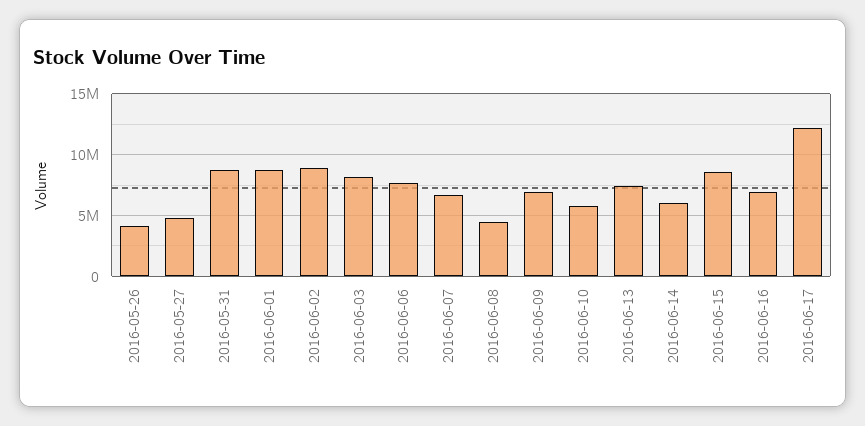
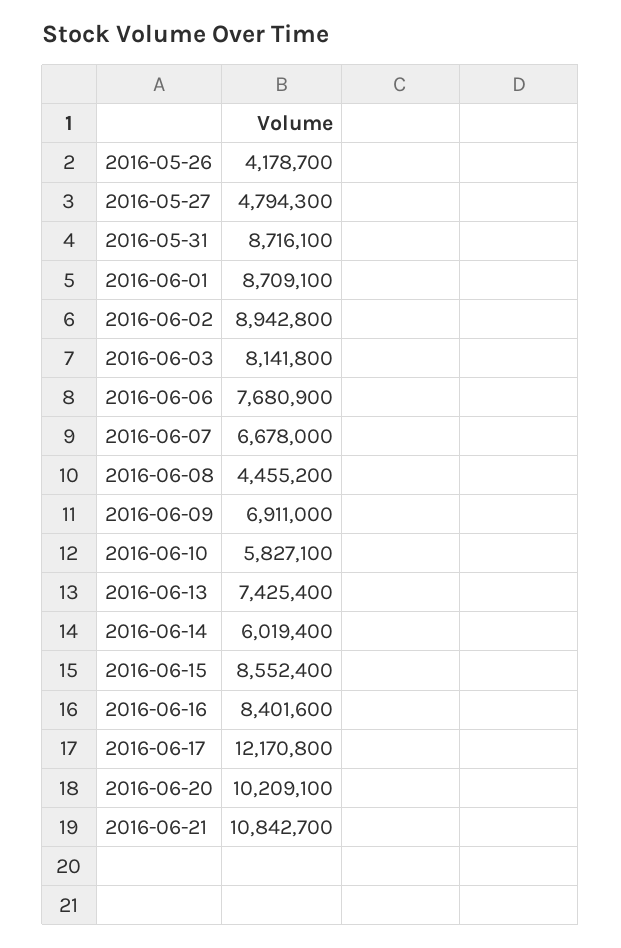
2016-06-16: 7000000 -> 8401600
2016-06-20: none -> 10209100
2016-06-21: none -> 10842700

